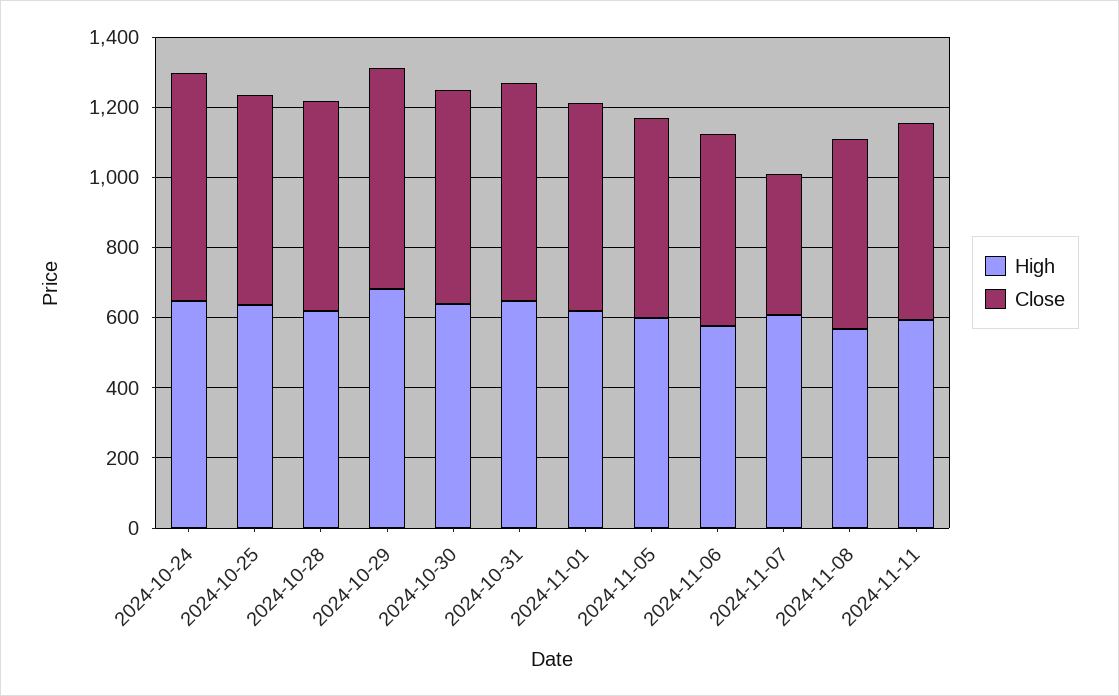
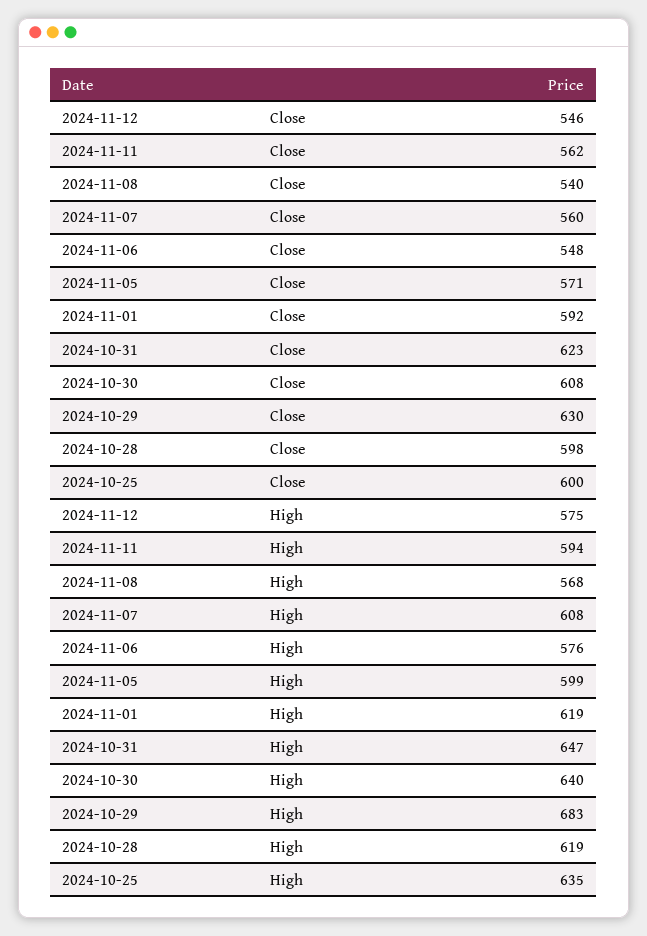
High, 2024-10-24: 650 -> none
Close, 2024-10-24: 650 -> none
Close, 2024-11-07: 400 -> 560
Close, 2024-11-12: none -> 546
High, 2024-11-12: none -> 575

